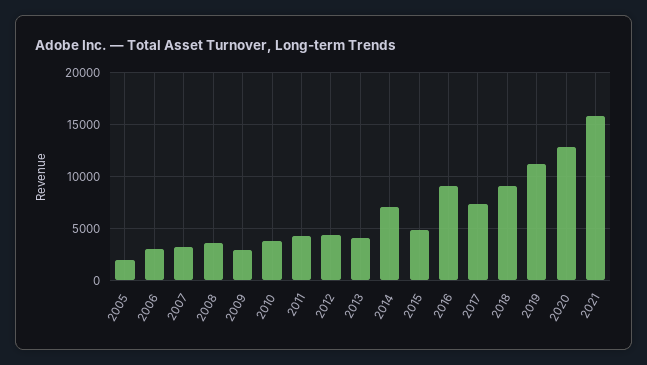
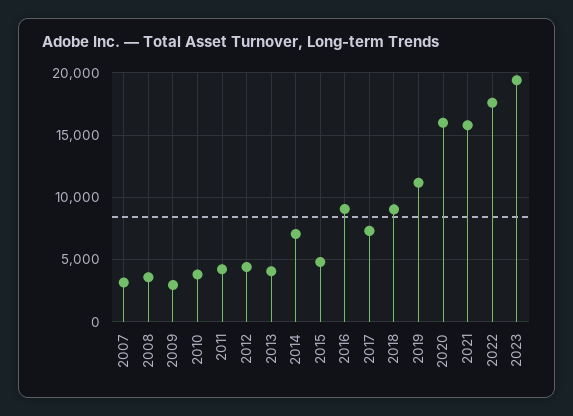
2005: 2000 -> none
2006: 3000 -> none
2020: 13000 -> 16000
2022: none -> 17500
2023: none -> 19500

